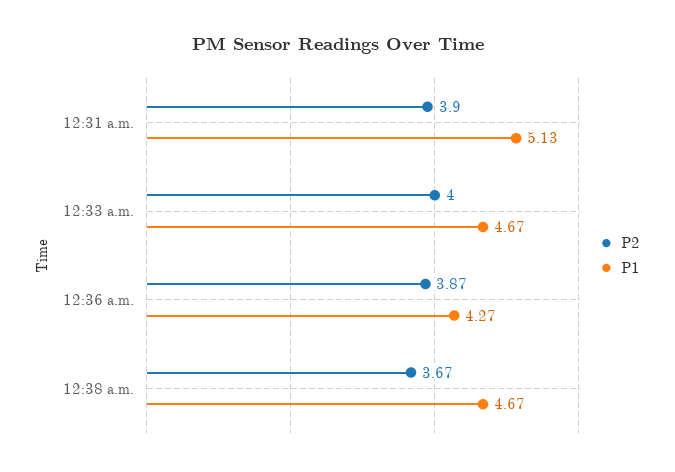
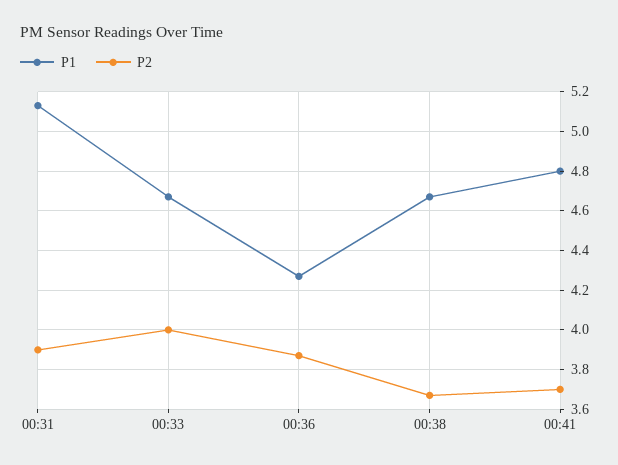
P1, 00:41: none -> 4.8
P2, 00:41: none -> 3.7

